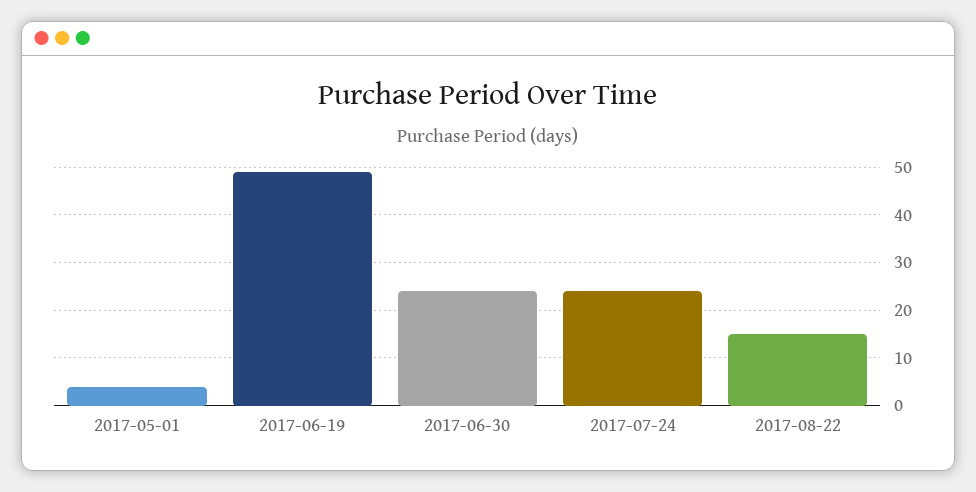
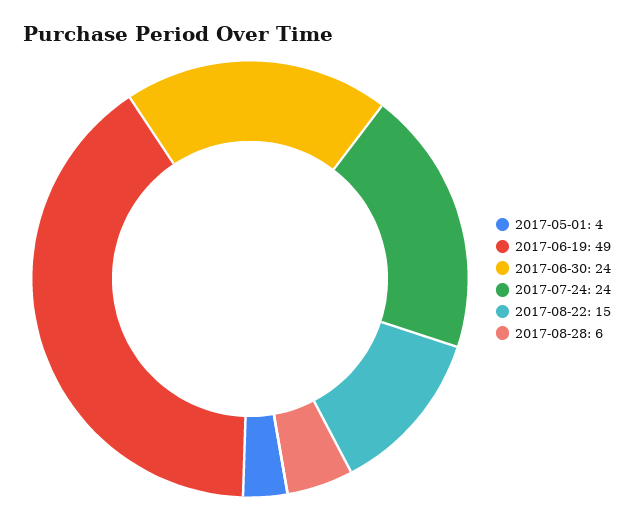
2017-08-28: none -> 6

